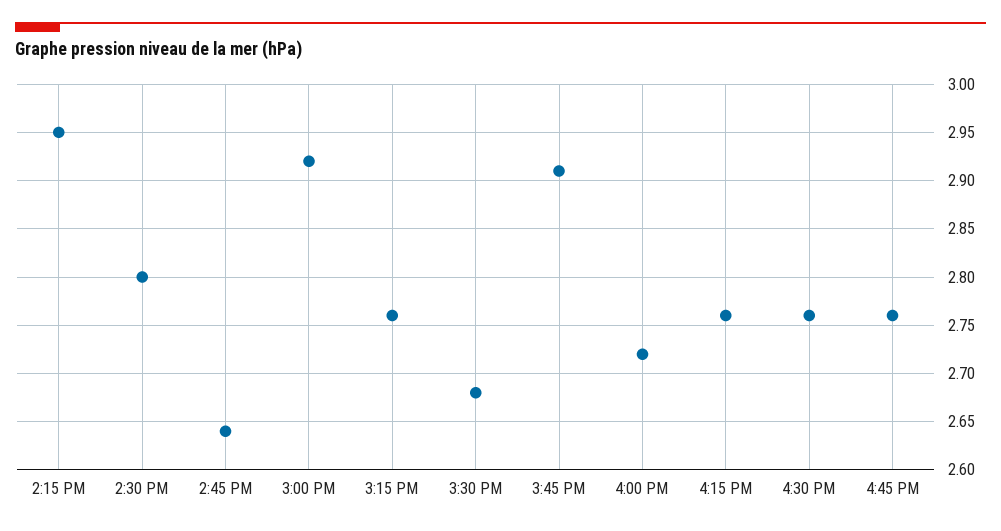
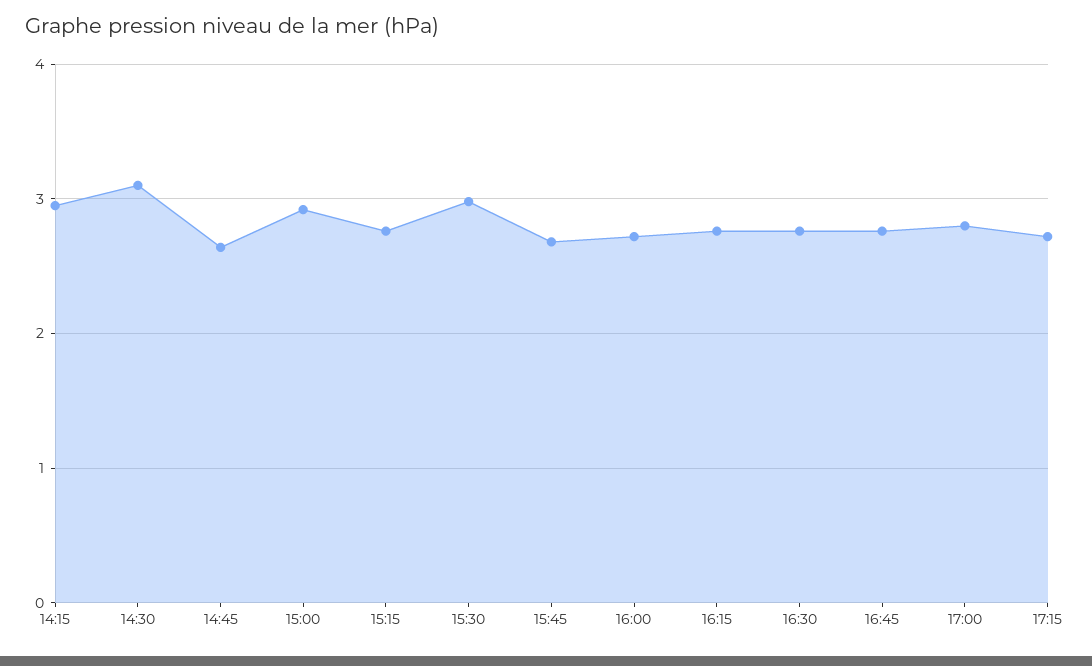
2:30 PM: 2.8 -> 3.1
3:30 PM: 2.68 -> 3
3:45 PM: 2.91 -> 2.7
17:00: none -> 2.8
17:15: none -> 2.7

